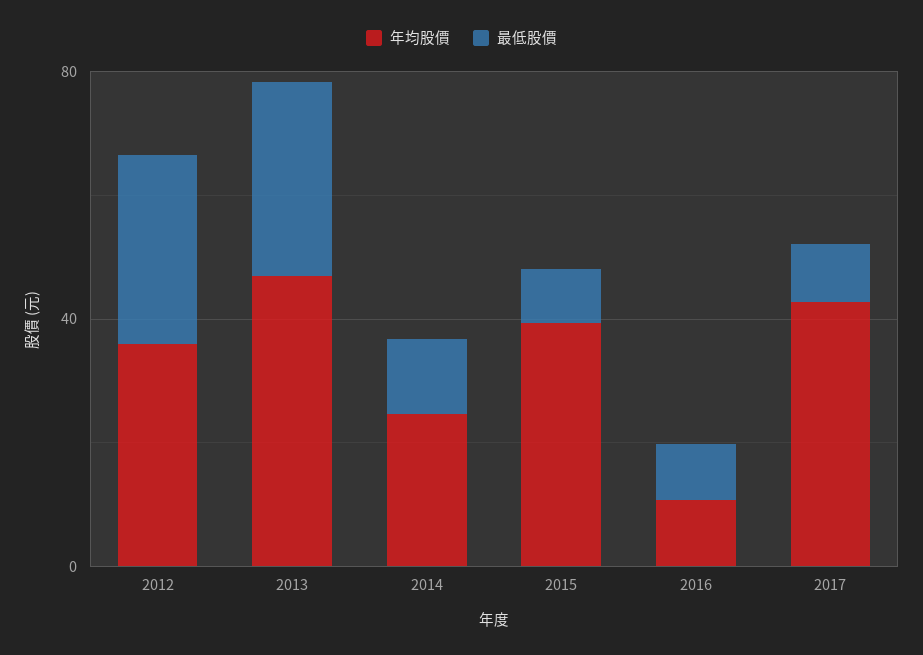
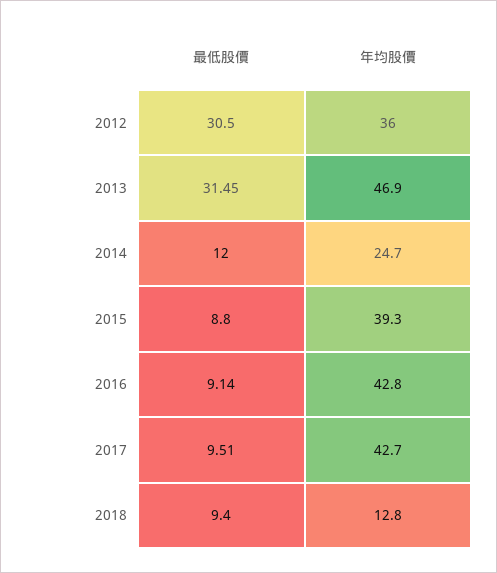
年均股價, 2016: 10 -> 42.8
最低股價, 2018: none -> 9.4
年均股價, 2018: none -> 12.8

